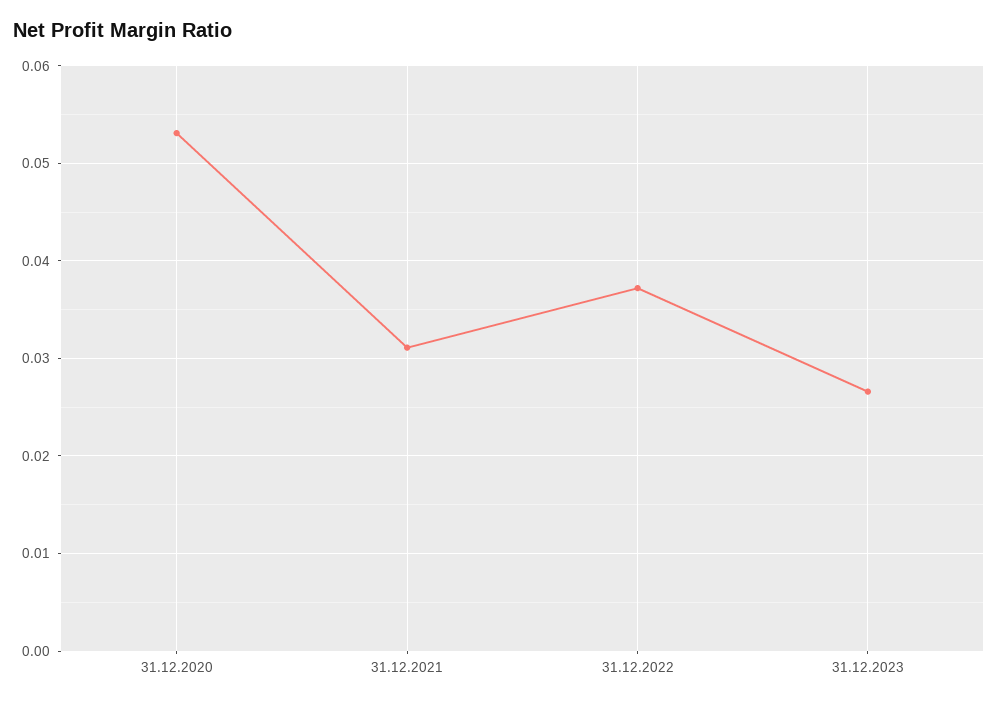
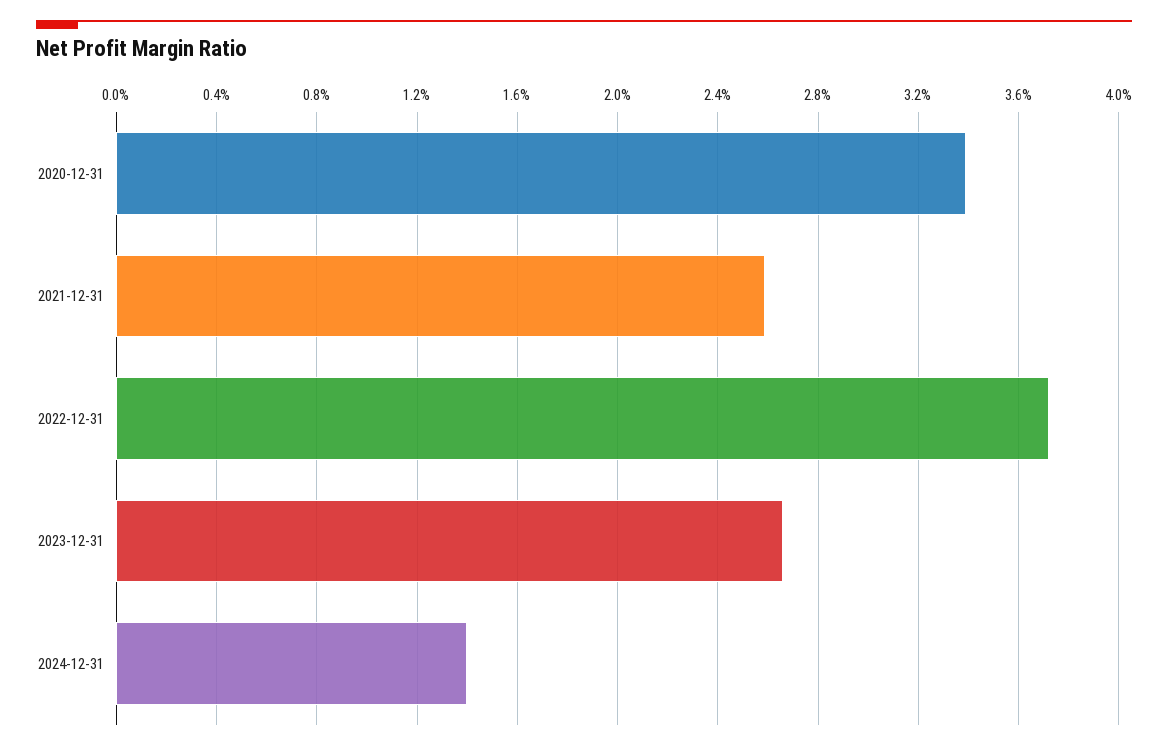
31.12.2020: 0.053 -> 0.034
31.12.2021: 0.031 -> 0.026
2024-12-31: none -> 0.014

